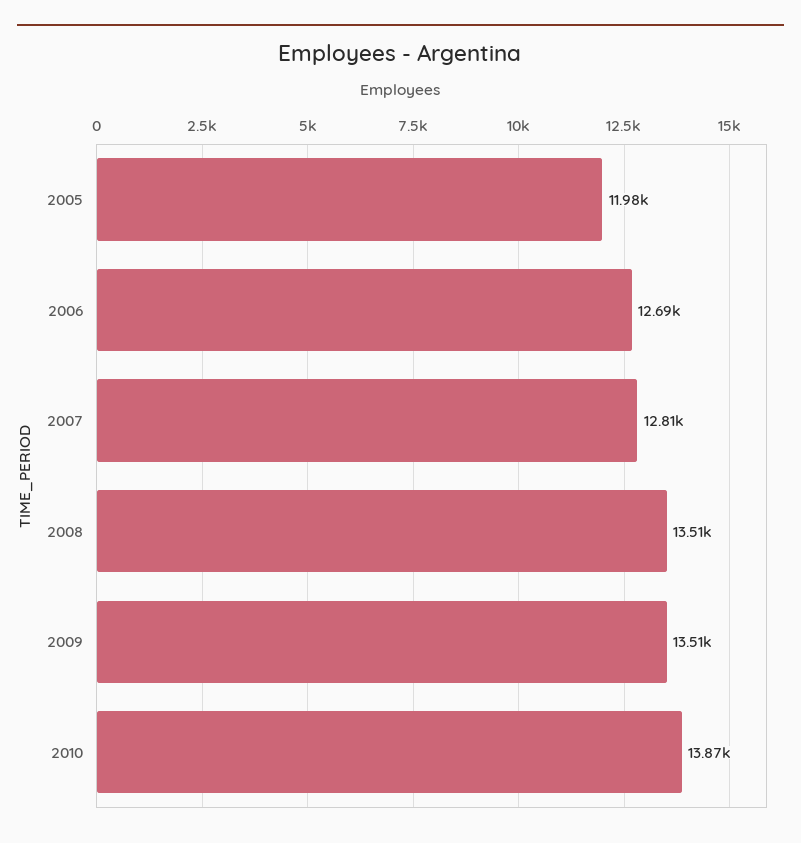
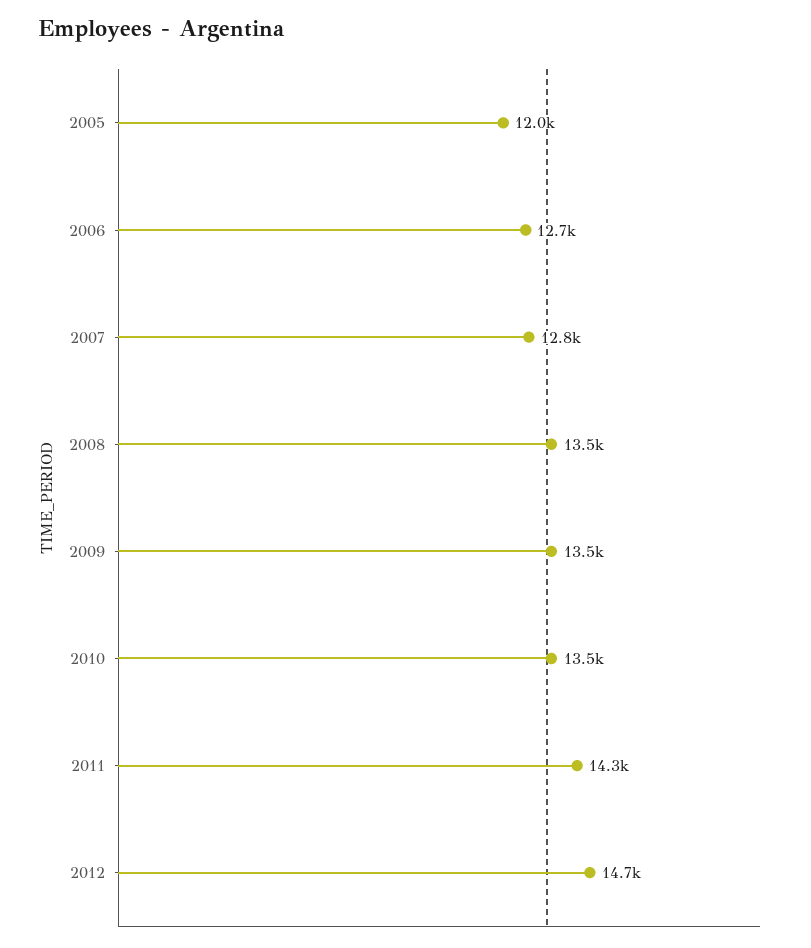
2010: 13870 -> 13500
2011: none -> 14300
2012: none -> 14700

